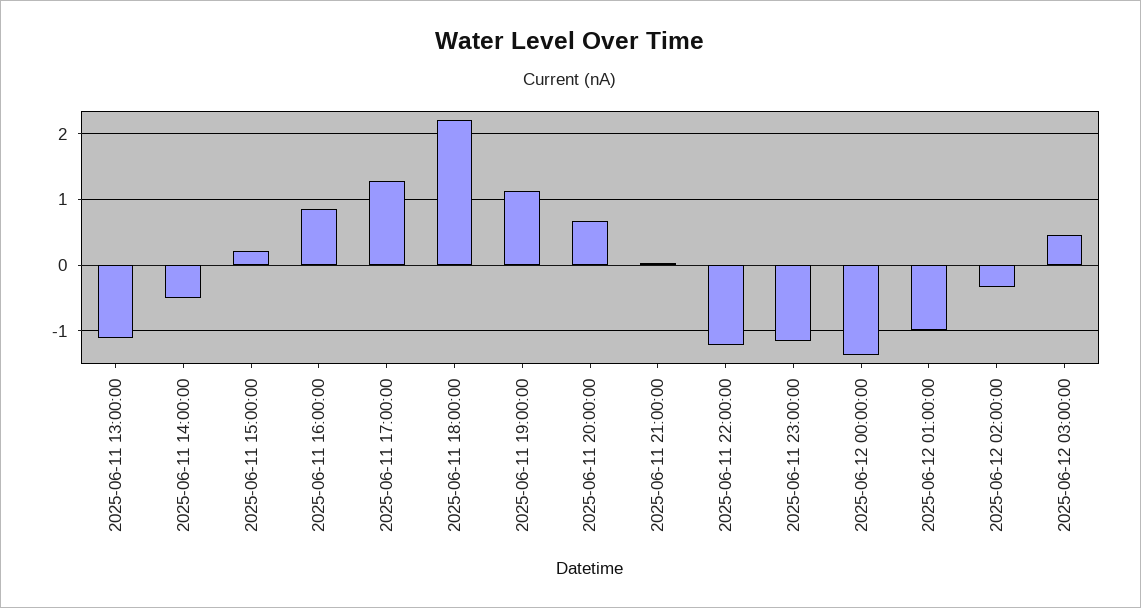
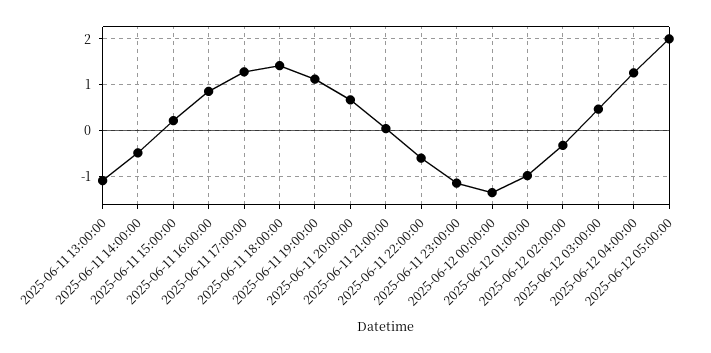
2025-06-11 18:00:00: 2.2 -> 1.4
2025-06-11 22:00:00: -1.2 -> -0.6
2025-06-12 04:00:00: none -> 1.2
2025-06-12 05:00:00: none -> 2

